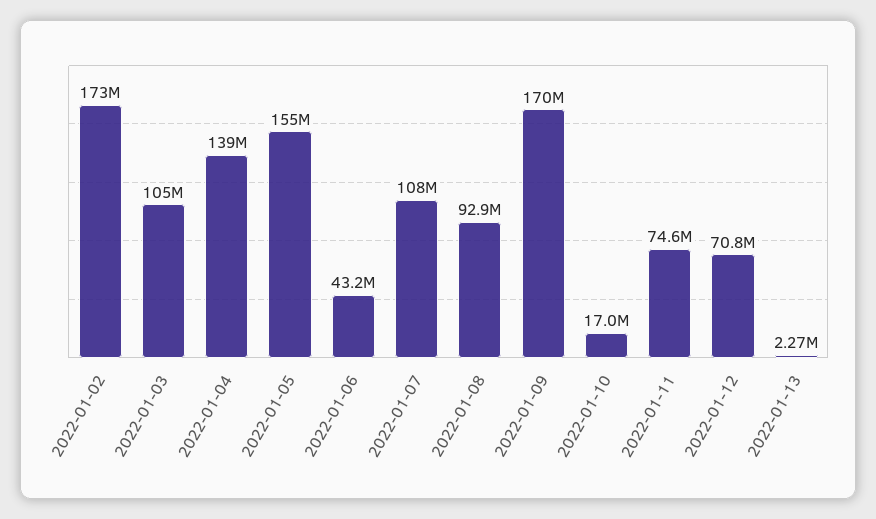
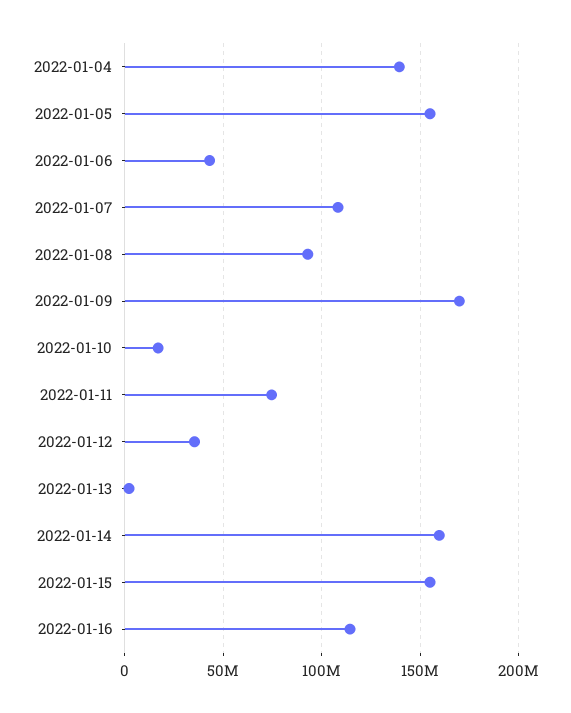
2022-01-02: 173000000 -> none
2022-01-03: 105000000 -> none
2022-01-12: 70800000 -> 35000000
2022-01-14: none -> 160000000
2022-01-15: none -> 155000000
2022-01-16: none -> 115000000

